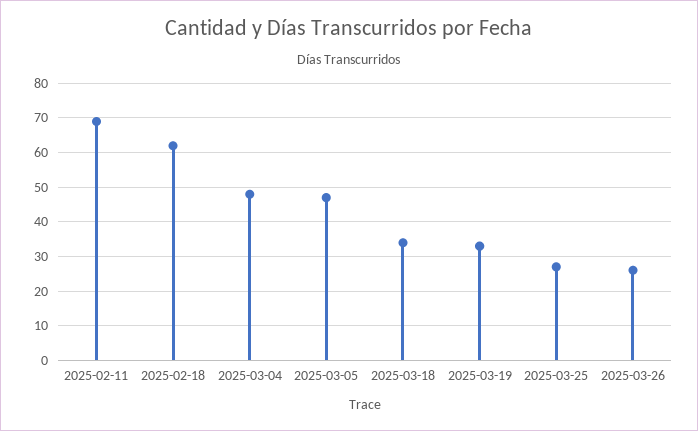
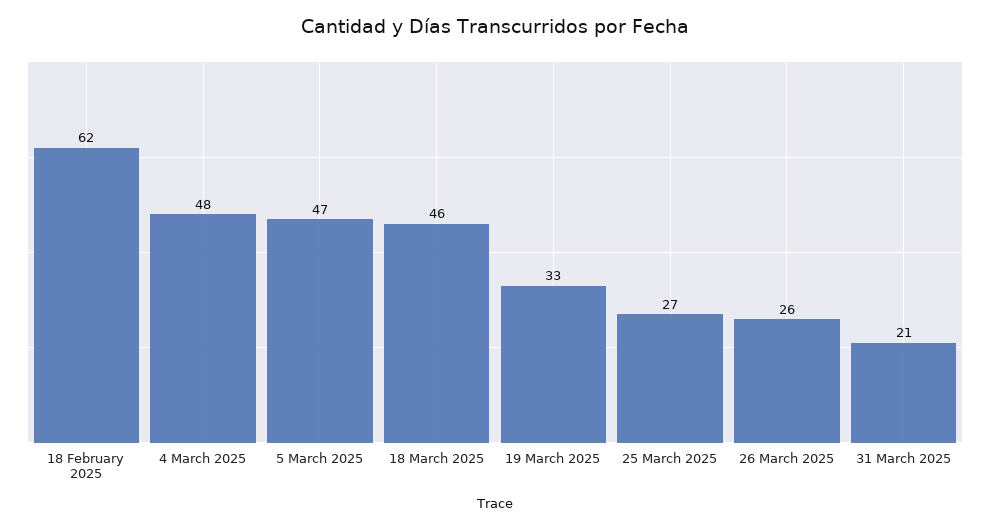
2025-02-11: 70 -> none
2025-03-18: 35 -> 46
31 March 2025: none -> 21

